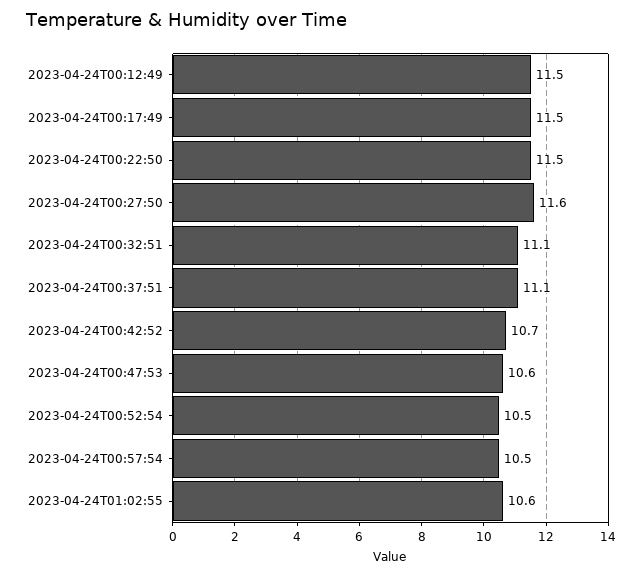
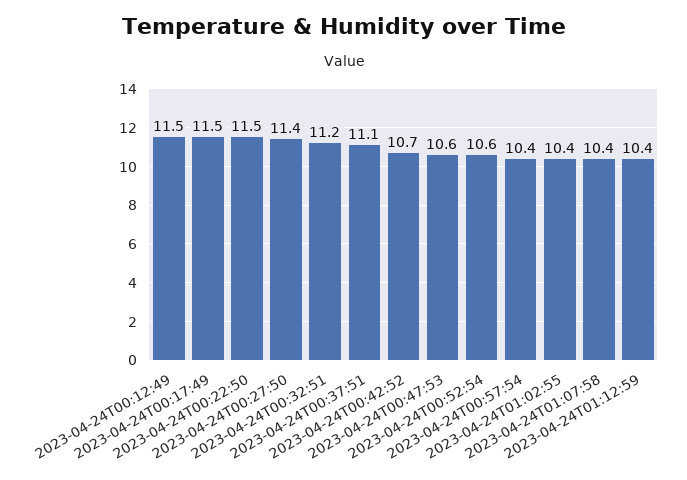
2023-04-24T00:27:50: 11.6 -> 11.4
2023-04-24T00:32:51: 11.1 -> 11.2
2023-04-24T00:52:54: 10.5 -> 10.6
2023-04-24T00:57:54: 10.5 -> 10.4
2023-04-24T01:02:55: 10.6 -> 10.4
2023-04-24T01:07:58: none -> 10.4
2023-04-24T01:12:59: none -> 10.4

